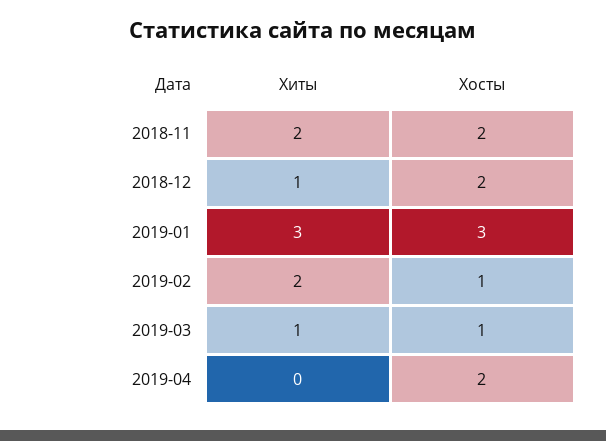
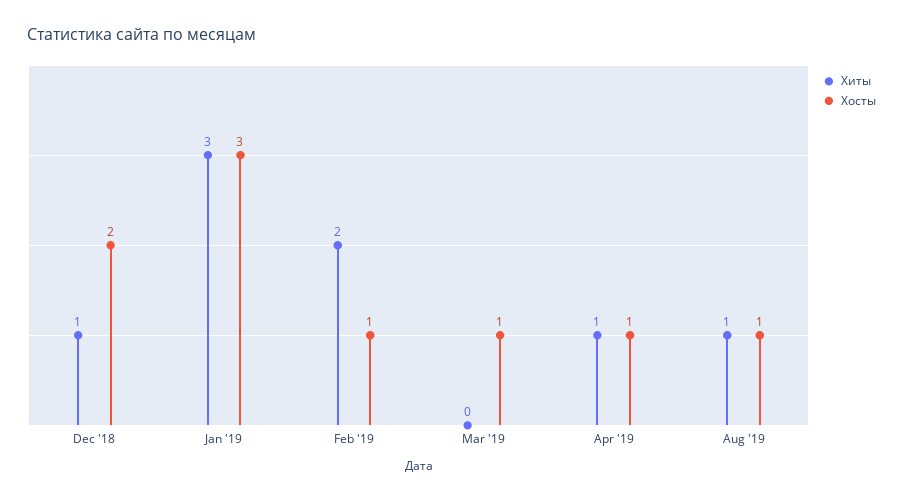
Хиты, 2018-11: 2 -> none
Хосты, 2018-11: 2 -> none
Хиты, 2019-03: 1 -> 0
Хиты, 2019-04: 0 -> 1
Хосты, 2019-04: 2 -> 1
Хиты, Aug '19: none -> 1
Хосты, Aug '19: none -> 1

